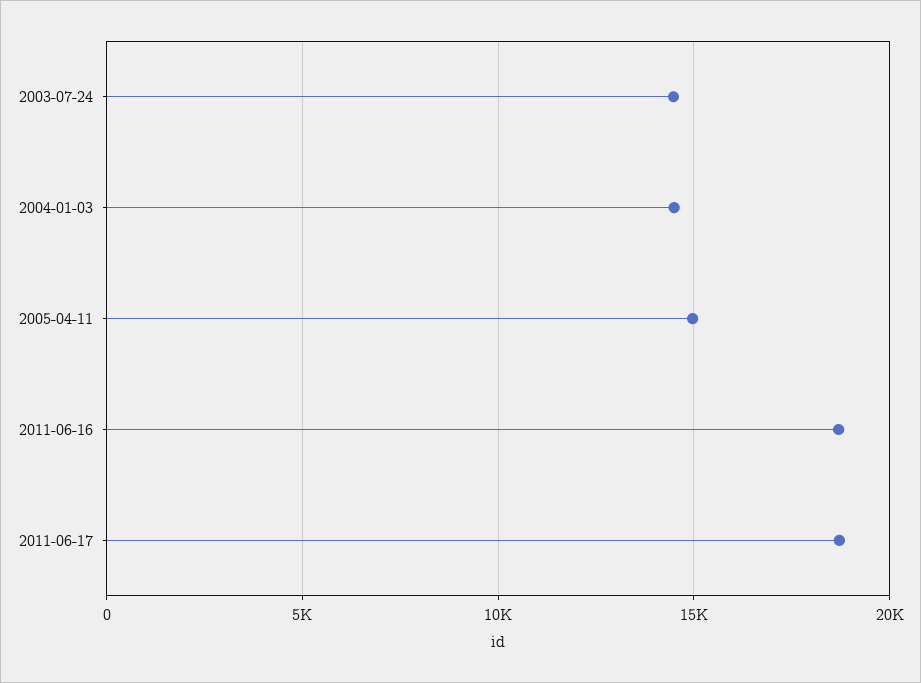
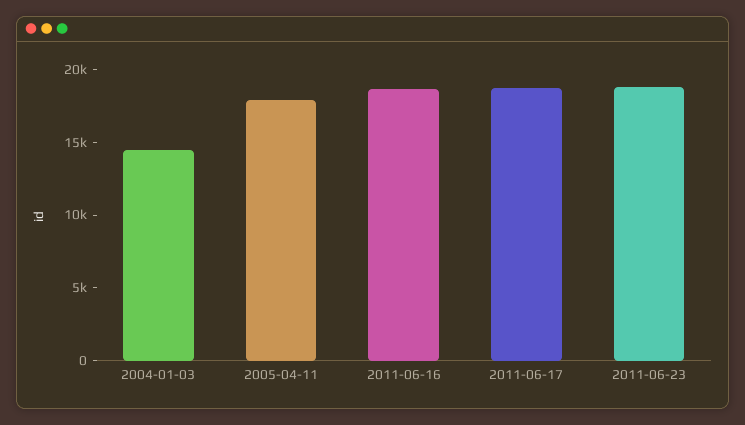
2003-07-24: 14500 -> none
2005-04-11: 15000 -> 18000
2011-06-23: none -> 19000

